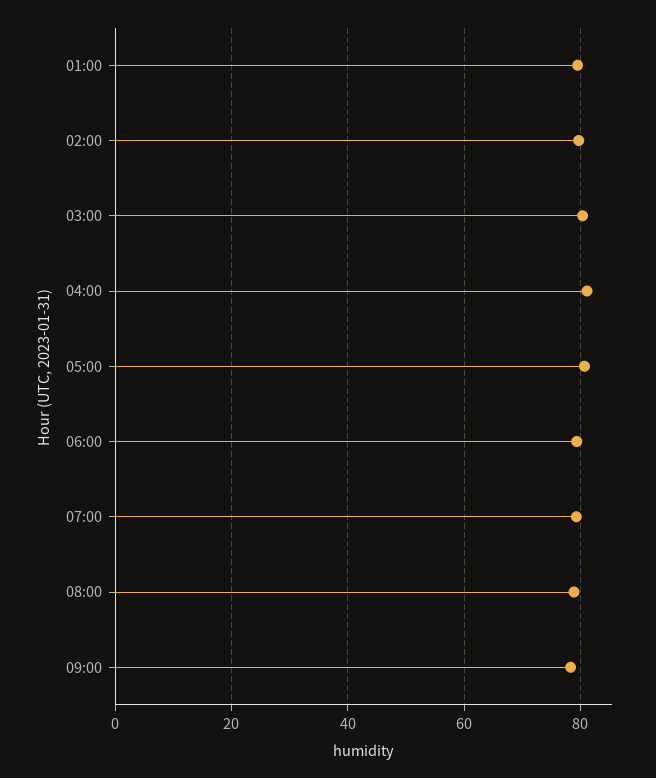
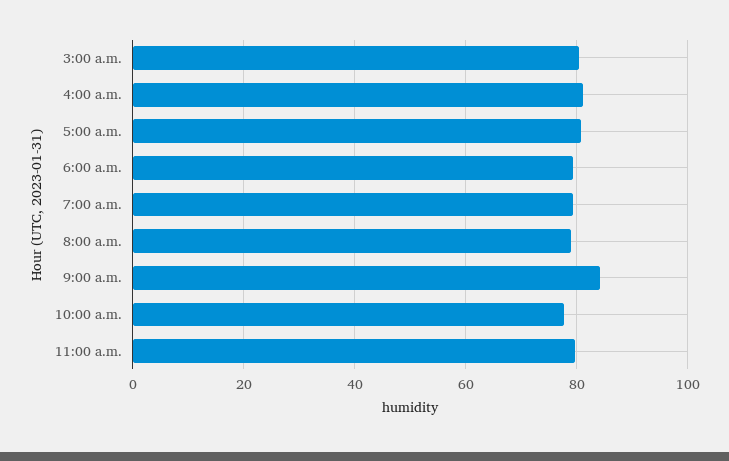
01:00: 80 -> none
02:00: 80 -> none
09:00: 78 -> 84
10:00 a.m.: none -> 78
11:00 a.m.: none -> 80

